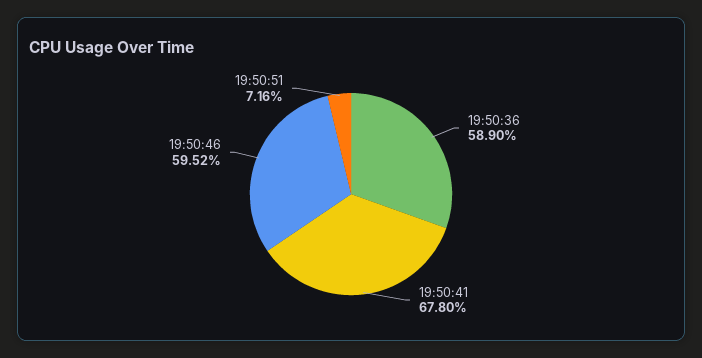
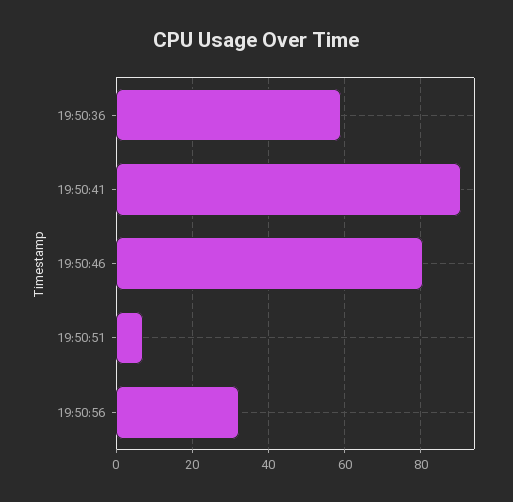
19:50:41: 67.8 -> 90
19:50:46: 59.52 -> 80
19:50:56: none -> 32

